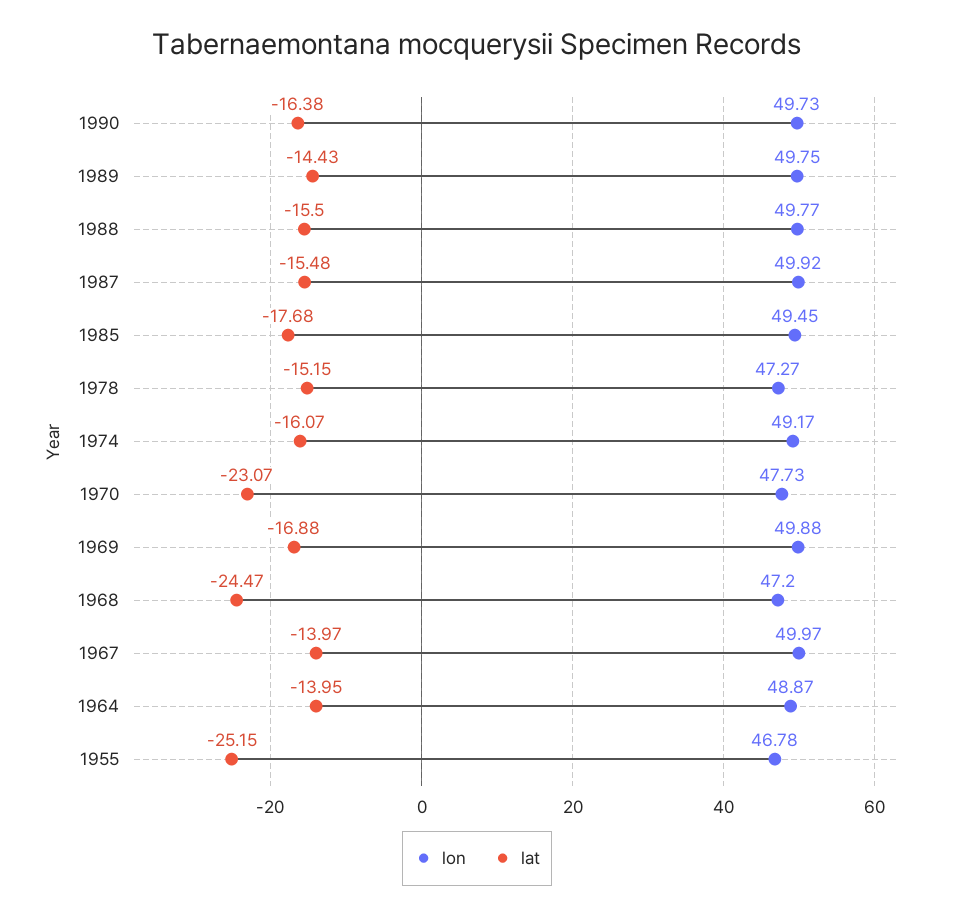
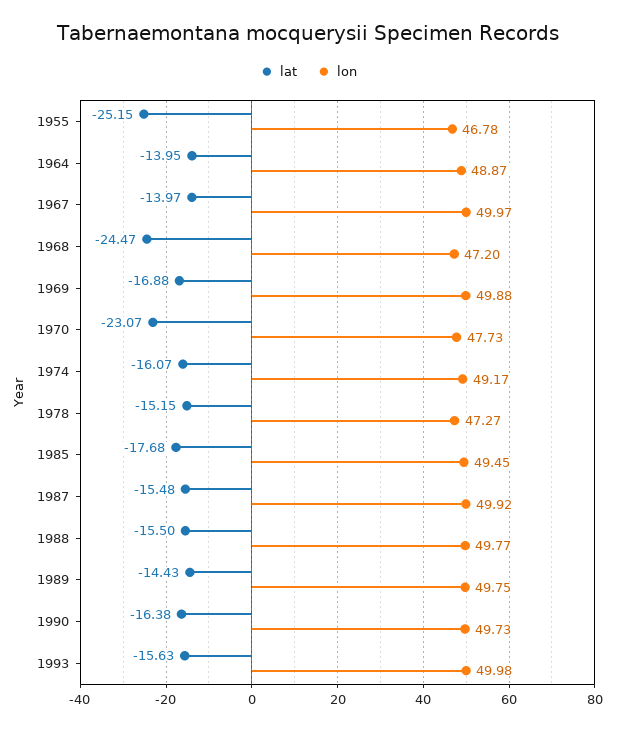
lat, 1993: none -> -15.63
lon, 1993: none -> 49.98

